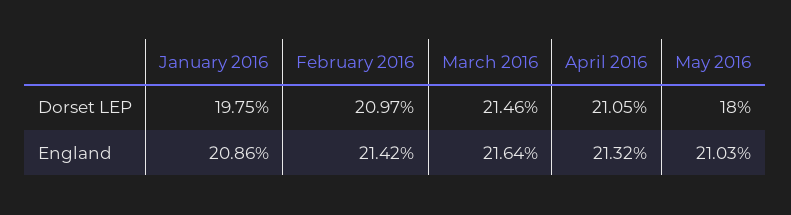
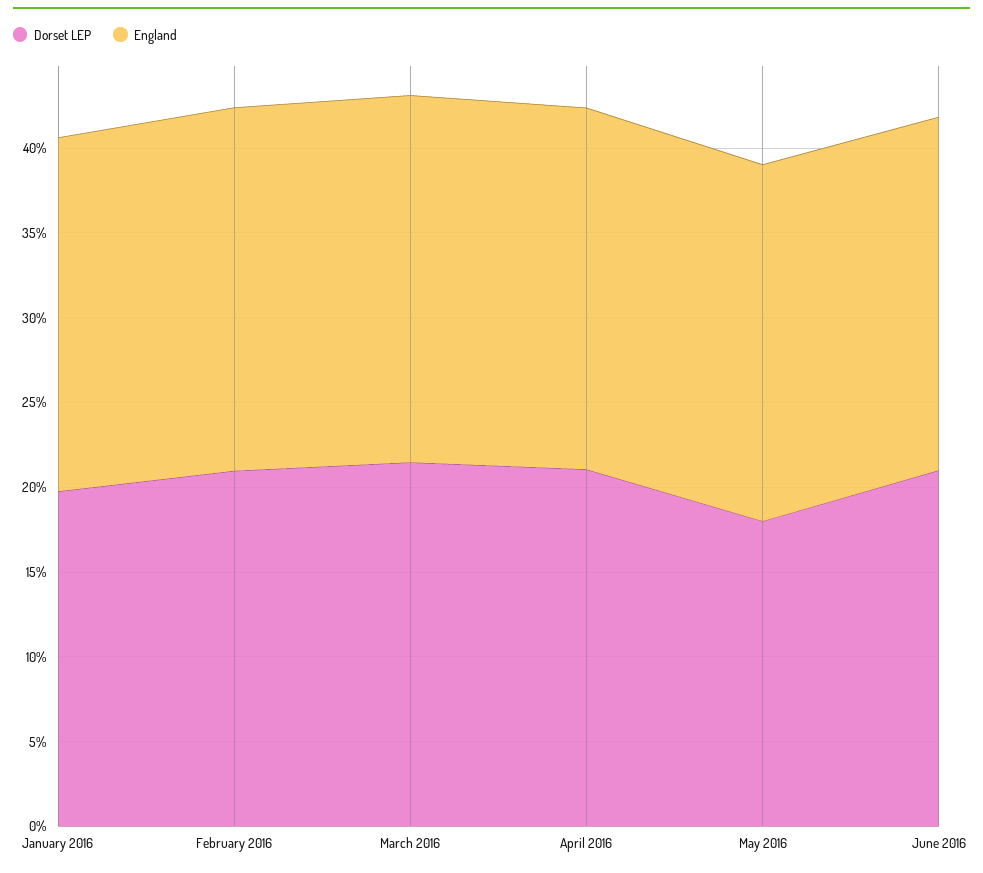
Dorset LEP, June 2016: none -> 21
England, June 2016: none -> 21

